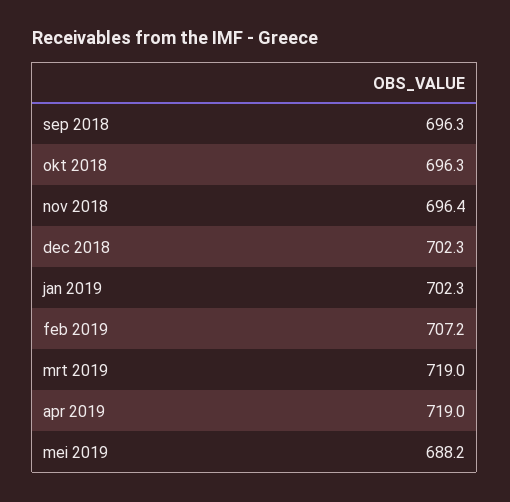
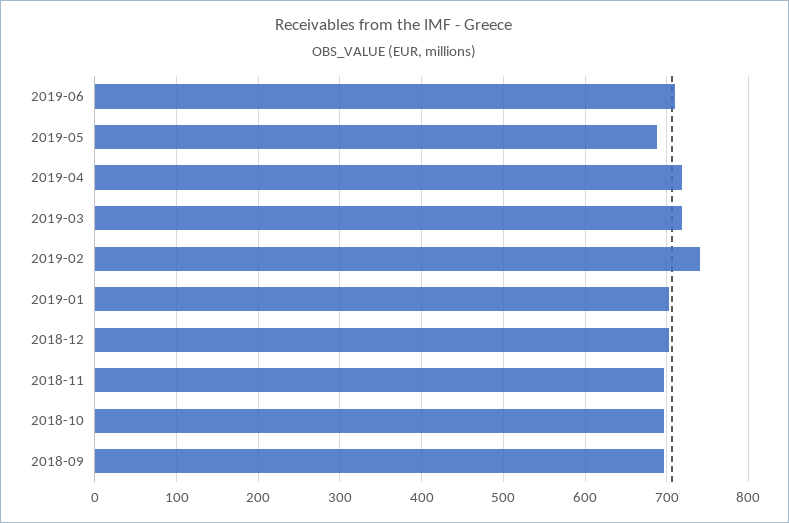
feb 2019: 707.2 -> 740
2019-06: none -> 710

